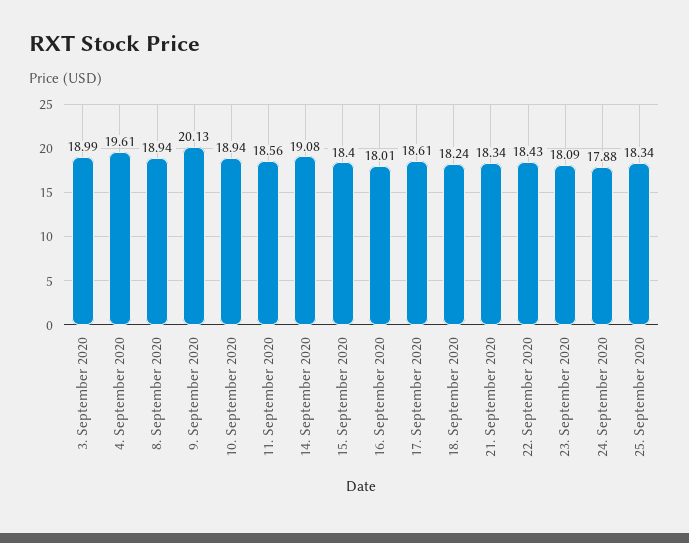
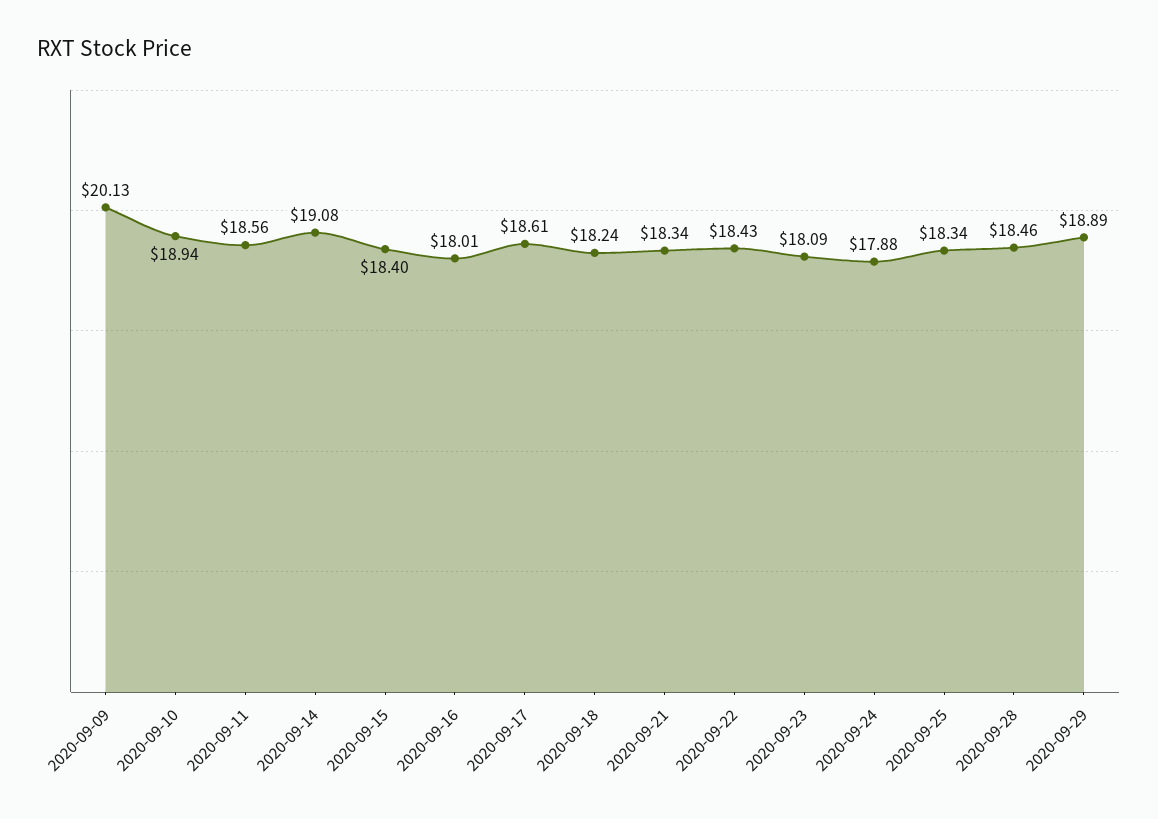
3. September 2020: 18.99 -> none
4. September 2020: 19.61 -> none
8. September 2020: 18.94 -> none
2020-09-28: none -> 18.46
2020-09-29: none -> 18.89

